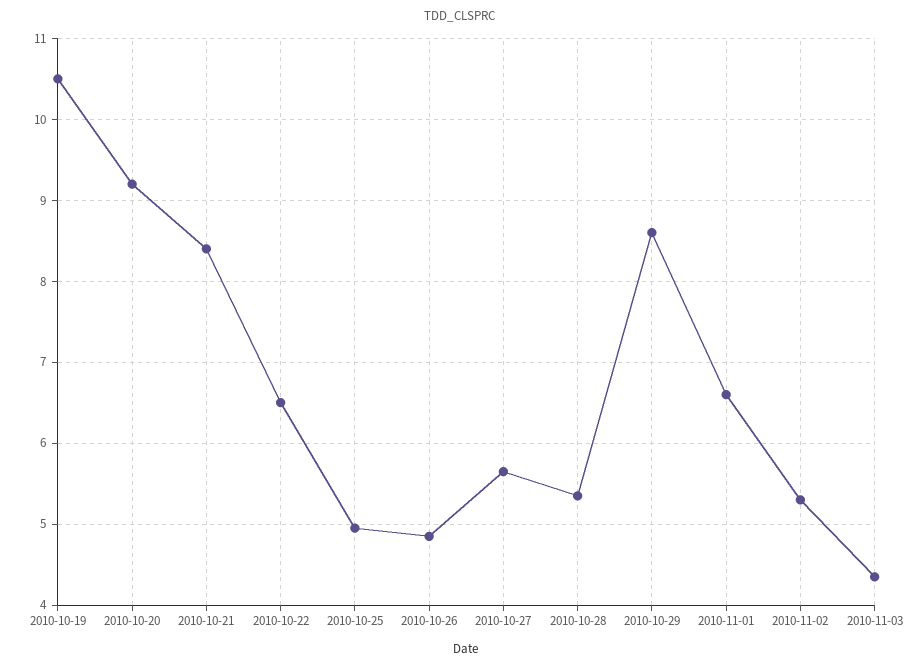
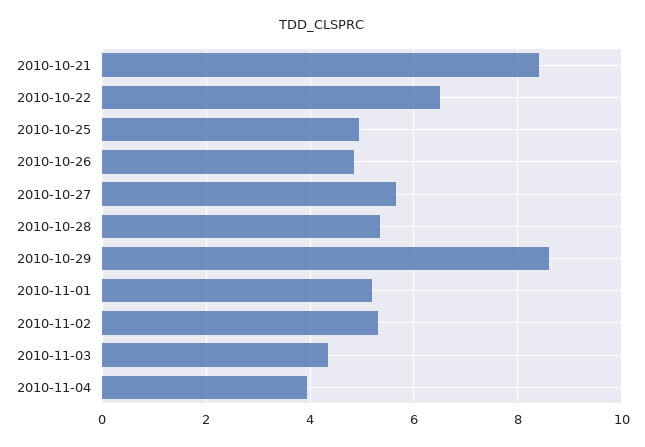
2010-10-19: 10.5 -> none
2010-10-20: 9.2 -> none
2010-11-01: 6.6 -> 5.2
2010-11-04: none -> 4

